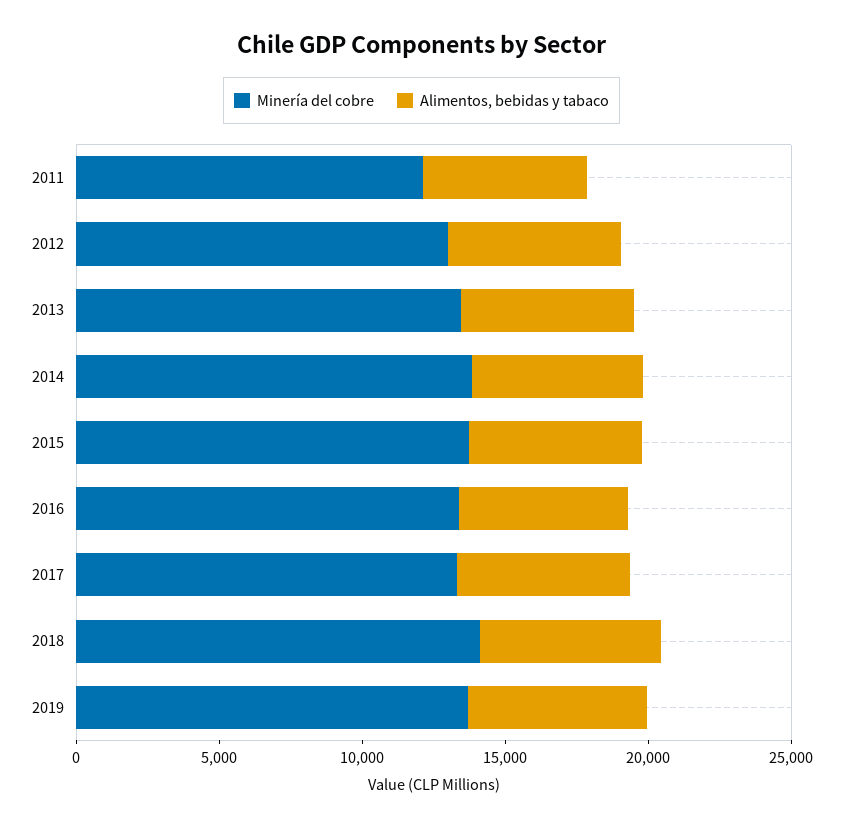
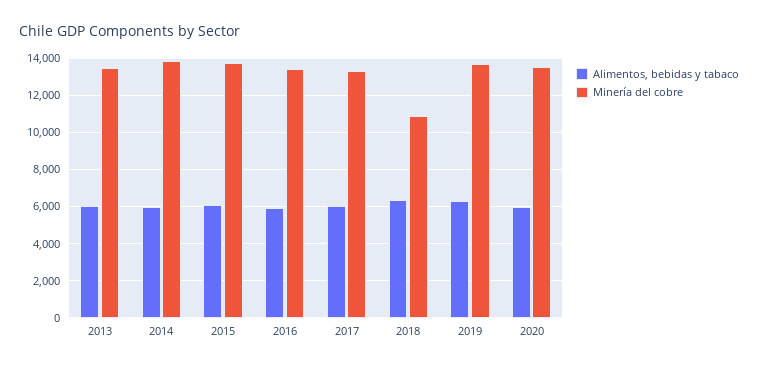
Minería del cobre, 2011: 12000 -> none
Alimentos, bebidas y tabaco, 2011: 6000 -> none
Minería del cobre, 2012: 13000 -> none
Alimentos, bebidas y tabaco, 2012: 6000 -> none
Minería del cobre, 2018: 14000 -> 11000
Alimentos, bebidas y tabaco, 2020: none -> 6000
Minería del cobre, 2020: none -> 13500

